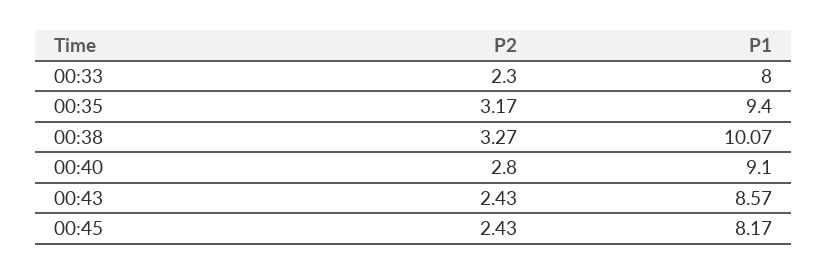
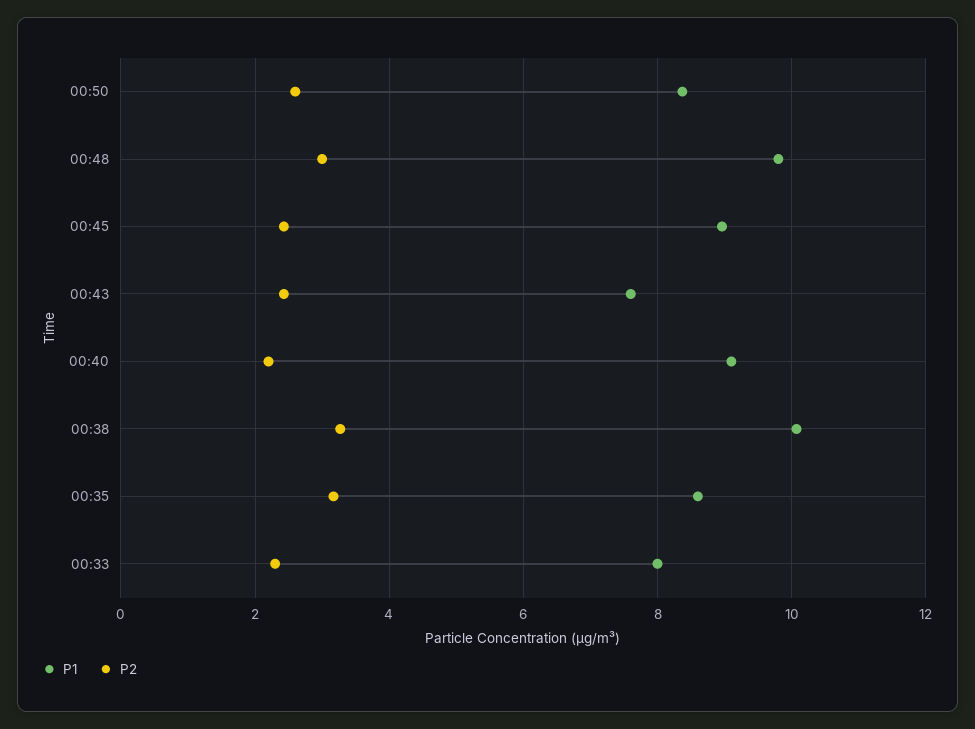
P1, 00:35: 9.4 -> 8.6
P2, 00:40: 2.8 -> 2.2
P1, 00:43: 8.57 -> 7.6
P1, 00:45: 8.17 -> 9
P1, 00:50: none -> 8.4
P2, 00:50: none -> 2.6
P1, 00:48: none -> 9.8
P2, 00:48: none -> 3

